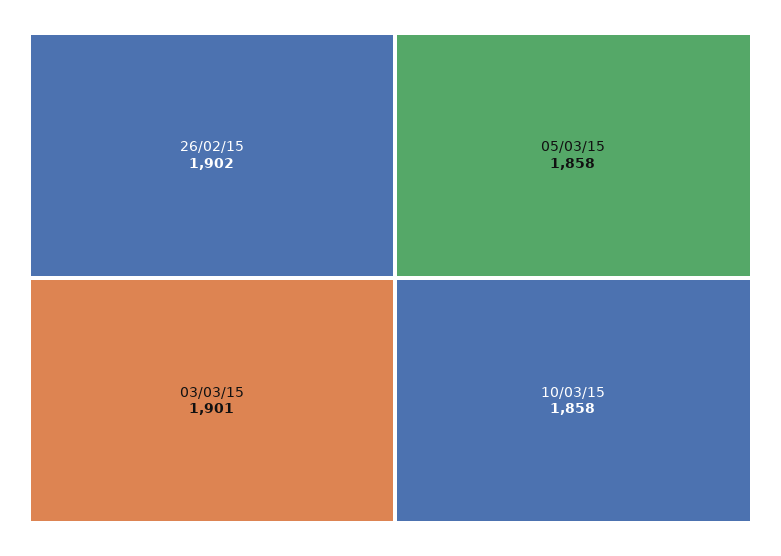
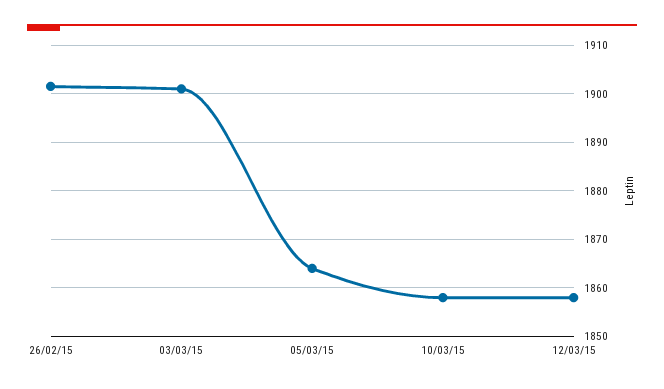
05/03/15: 1858 -> 1864
12/03/15: none -> 1858

